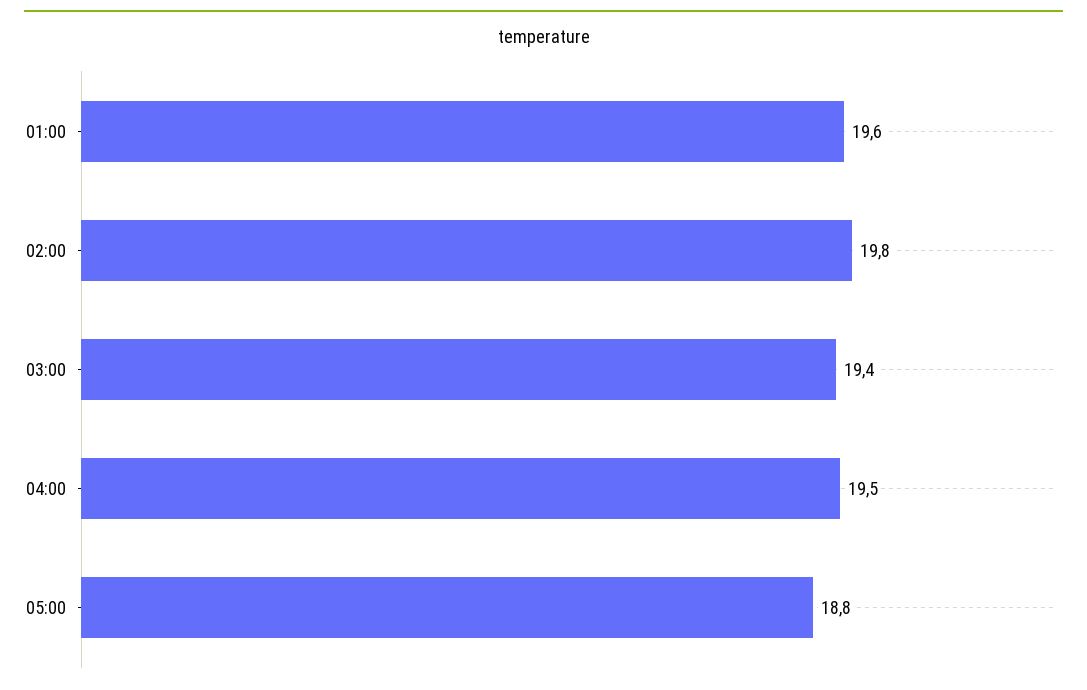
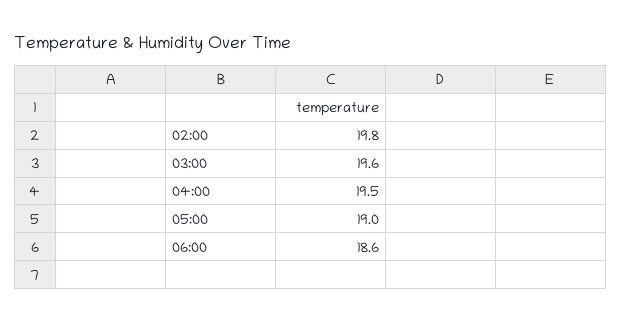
01:00: 19.6 -> none
03:00: 19.4 -> 19.6
05:00: 18.8 -> 19
06:00: none -> 18.6

